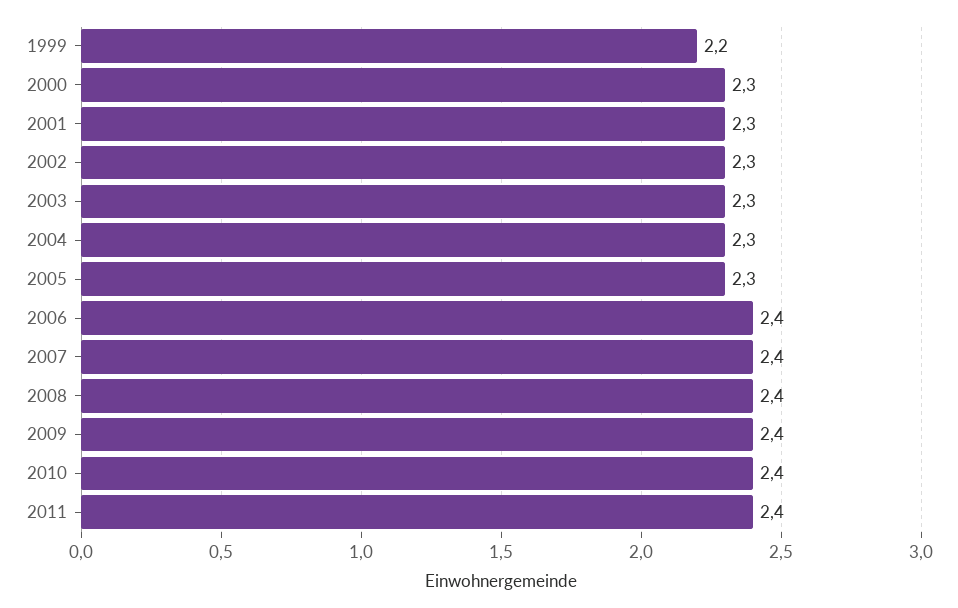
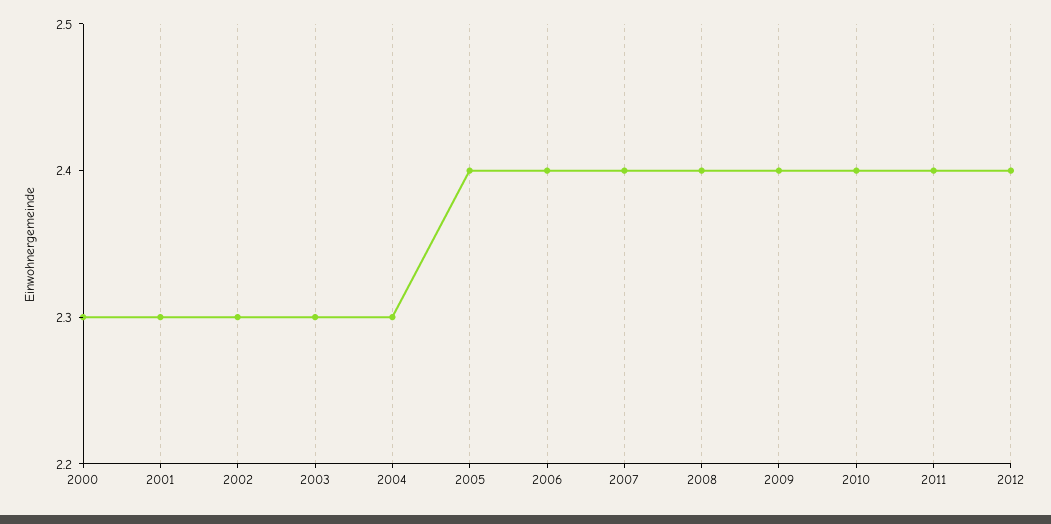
1999: 2.2 -> none
2005: 2.3 -> 2.4
2012: none -> 2.4

